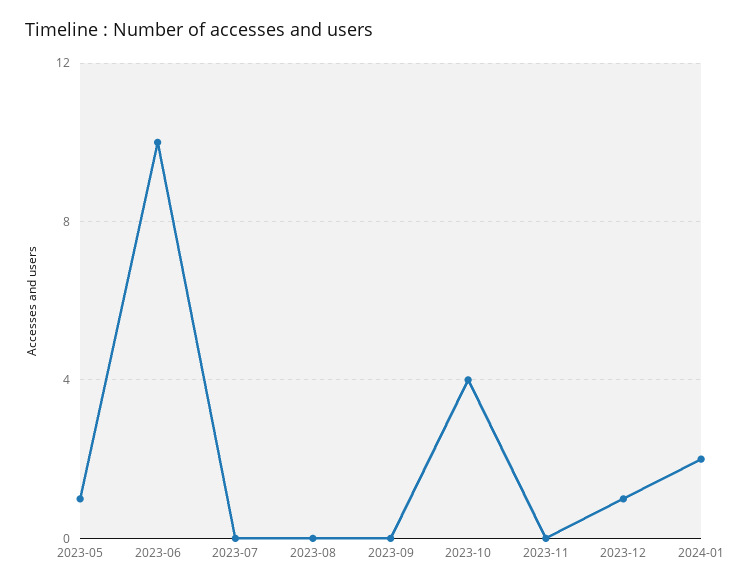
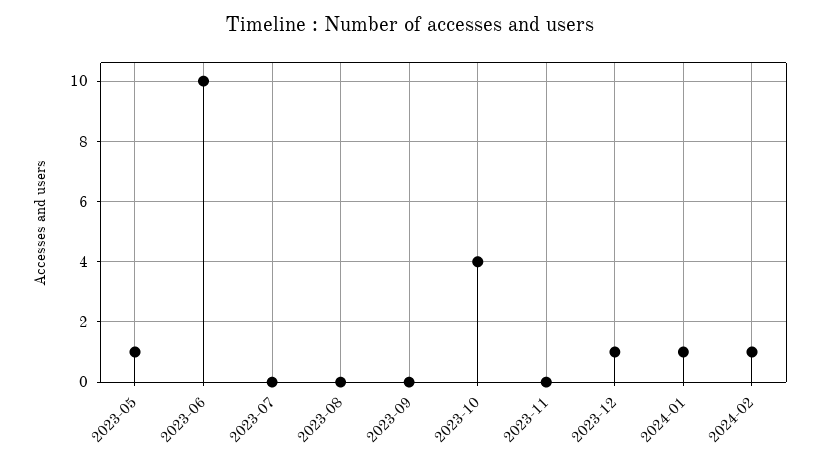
2024-01: 2 -> 1
2024-02: none -> 1

